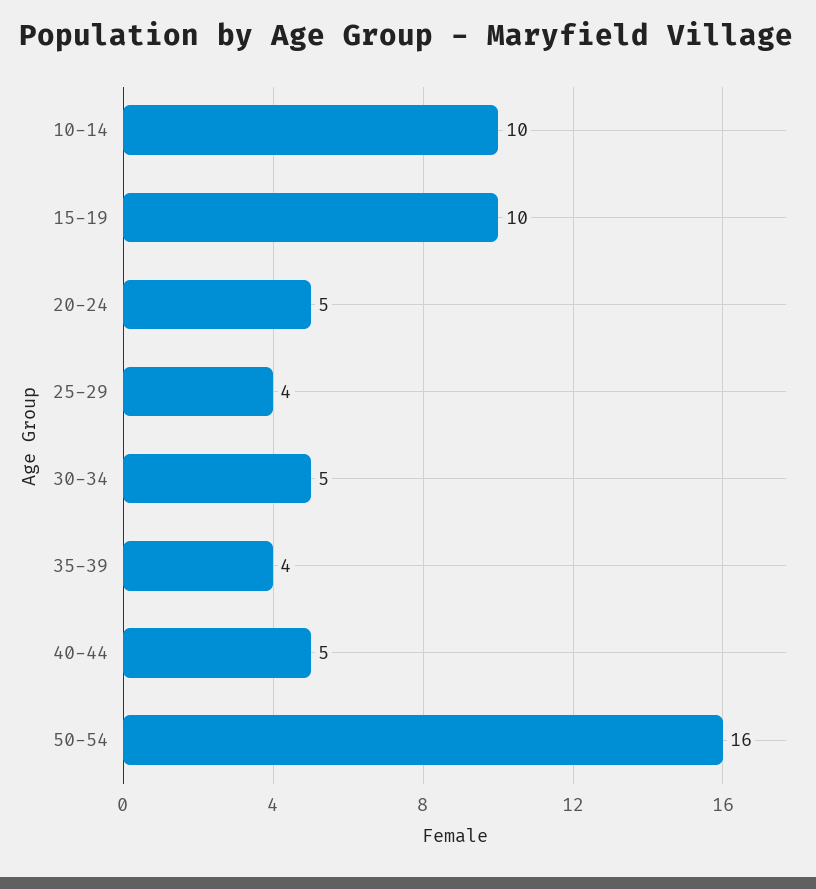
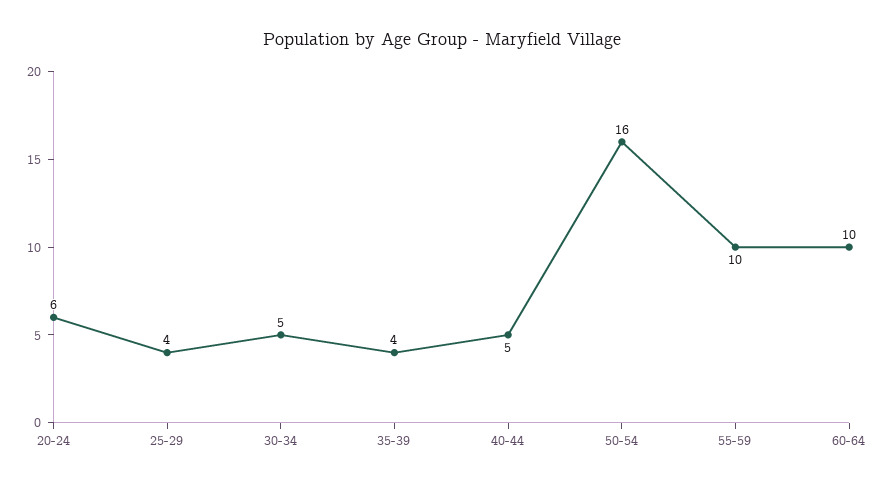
10-14: 10 -> none
15-19: 10 -> none
20-24: 5 -> 6
55-59: none -> 10
60-64: none -> 10

